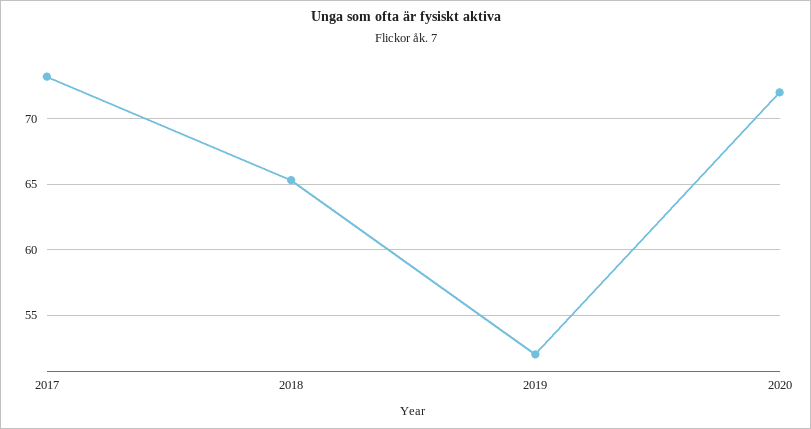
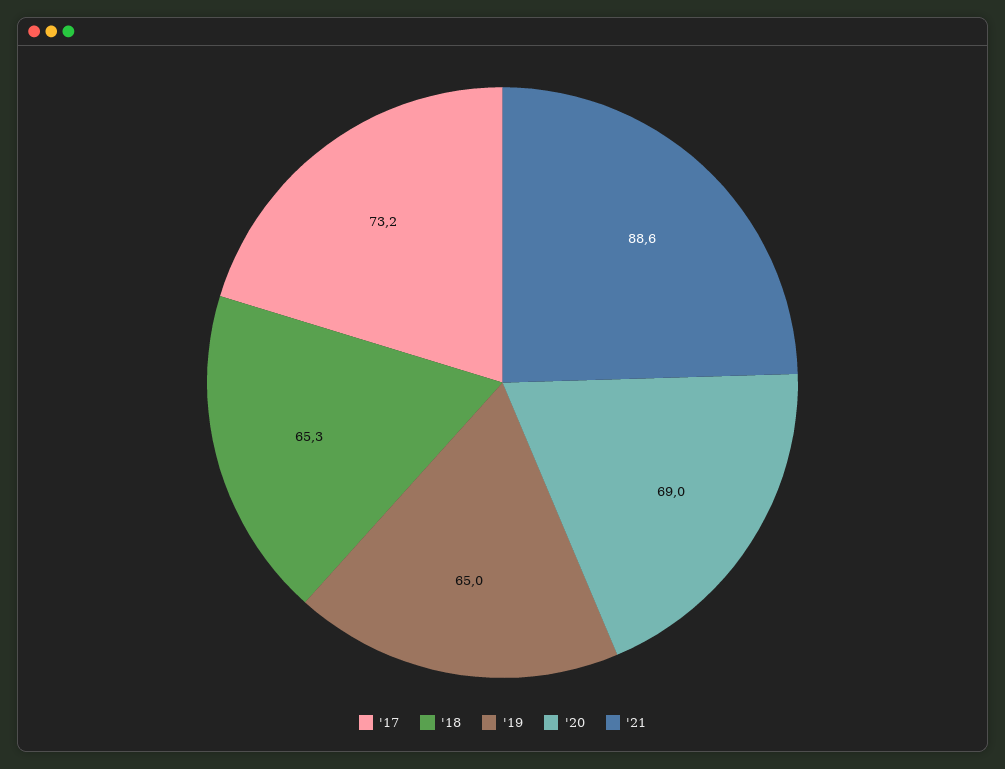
2019: 52 -> 65
2020: 72 -> 69
'21: none -> 88.6

